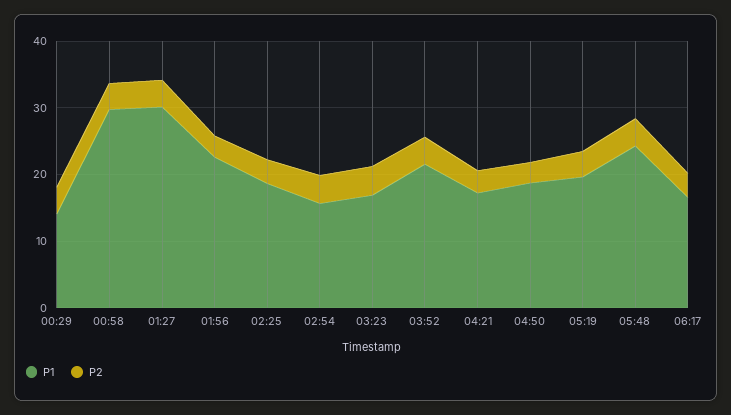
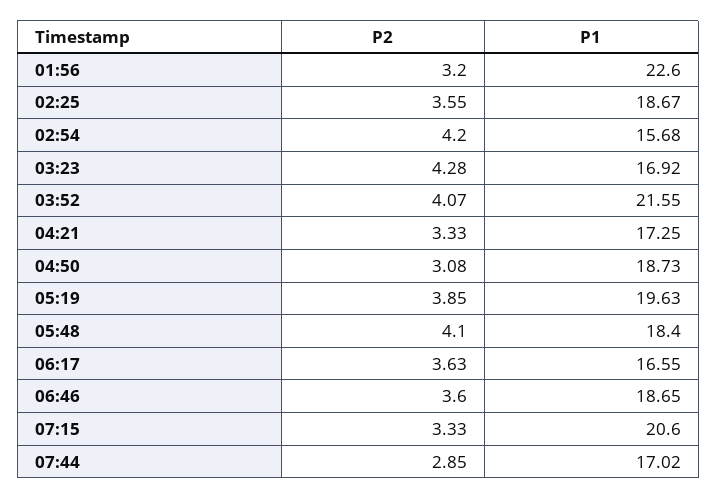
P1, 00:29: 14 -> none
P2, 00:29: 4 -> none
P1, 00:58: 30 -> none
P2, 00:58: 4 -> none
P1, 01:27: 30 -> none
P2, 01:27: 4 -> none
P1, 05:48: 24 -> 18.4
P2, 06:46: none -> 3.6
P1, 06:46: none -> 18.65
P2, 07:15: none -> 3.33
P1, 07:15: none -> 20.6
P2, 07:44: none -> 2.85
P1, 07:44: none -> 17.02

